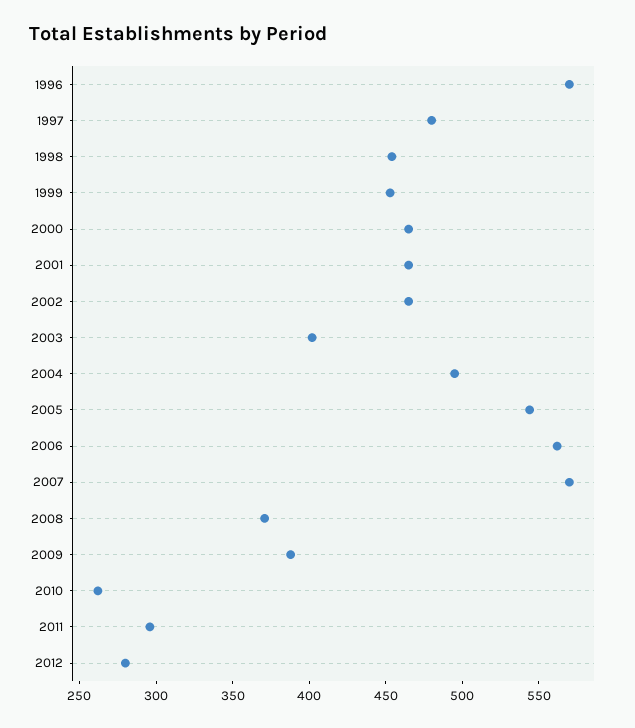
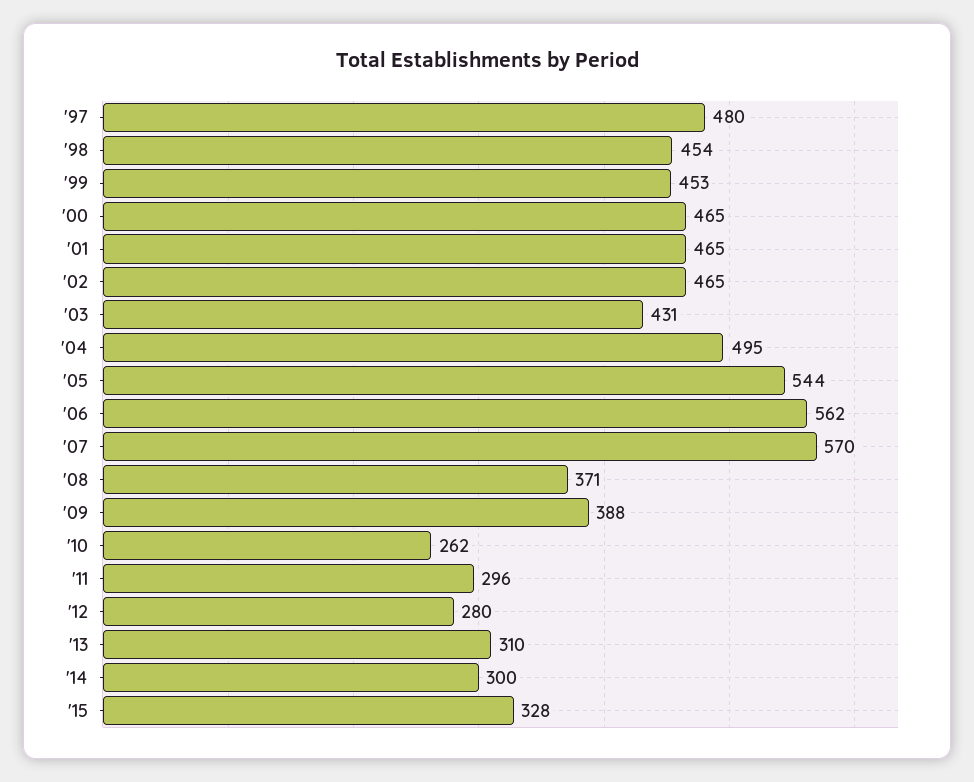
1996: 570 -> none
2003: 400 -> 431
'13: none -> 310
'14: none -> 300
'15: none -> 328

